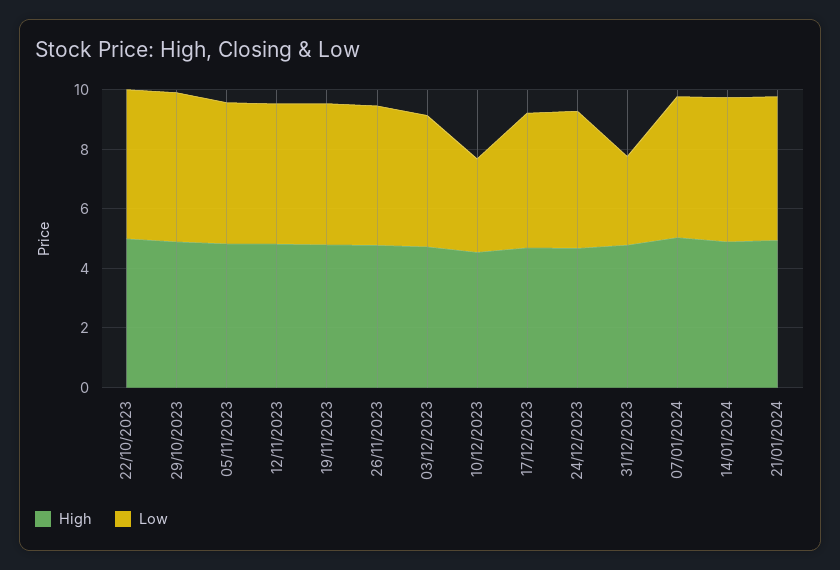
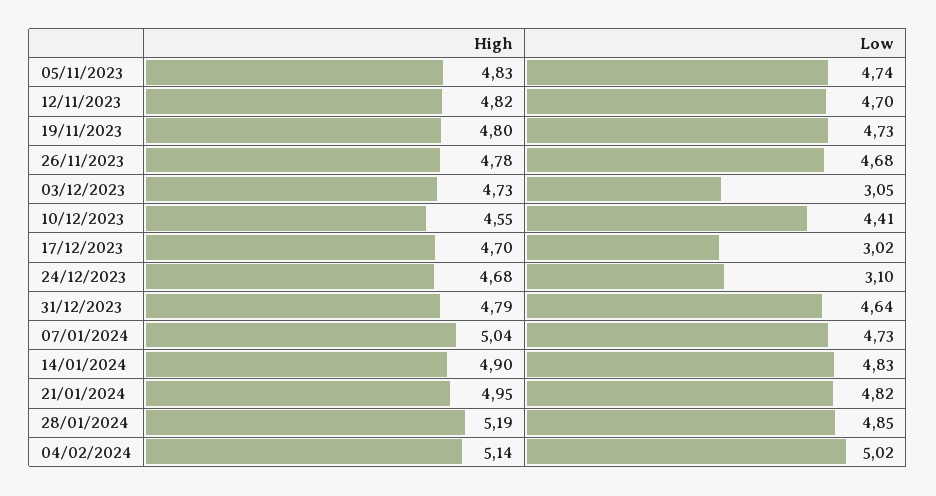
High, 22/10/2023: 5 -> none
Low, 22/10/2023: 5 -> none
High, 29/10/2023: 5 -> none
Low, 29/10/2023: 5 -> none
Low, 03/12/2023: 4.5 -> 3.05
Low, 10/12/2023: 3 -> 4.41
Low, 17/12/2023: 4.5 -> 3.02
Low, 24/12/2023: 4.5 -> 3.1
Low, 31/12/2023: 3 -> 4.64
High, 28/01/2024: none -> 5.19
Low, 28/01/2024: none -> 4.85
High, 04/02/2024: none -> 5.14
Low, 04/02/2024: none -> 5.02

